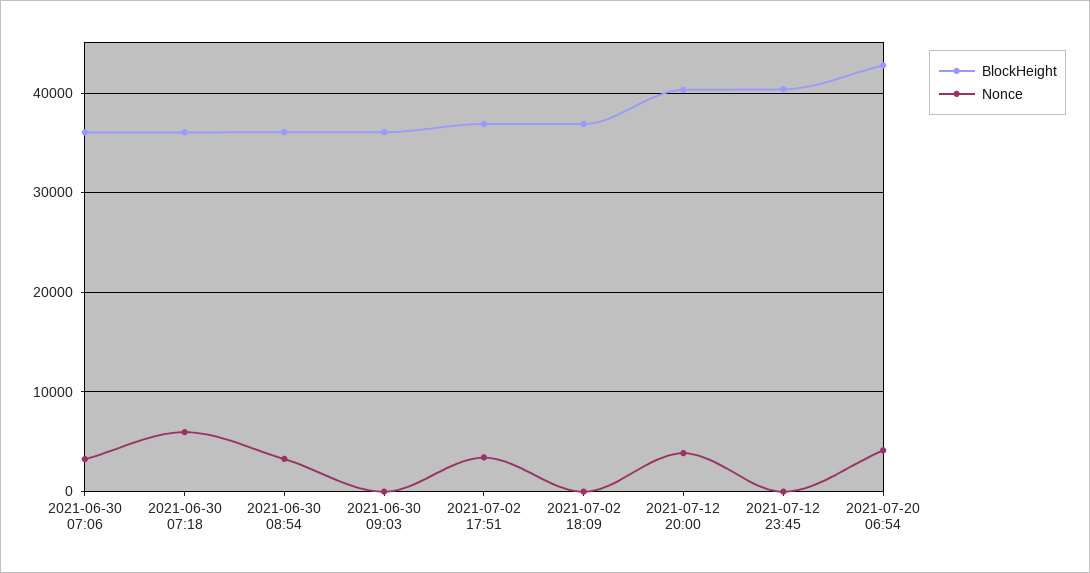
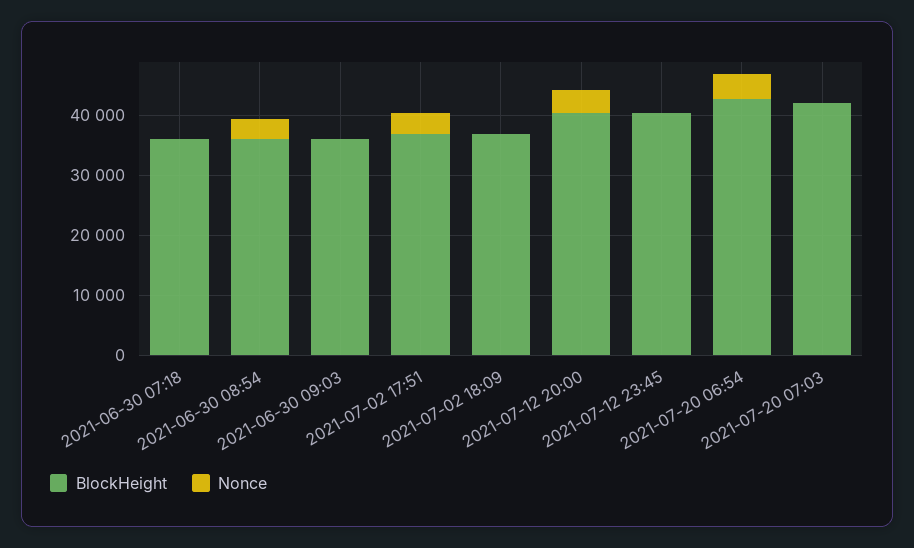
BlockHeight, 2021-06-30 07:06: 36000 -> none
Nonce, 2021-06-30 07:06: 3000 -> none
Nonce, 2021-06-30 07:18: 6000 -> 0
BlockHeight, 2021-07-20 07:03: none -> 42000
Nonce, 2021-07-20 07:03: none -> 0

